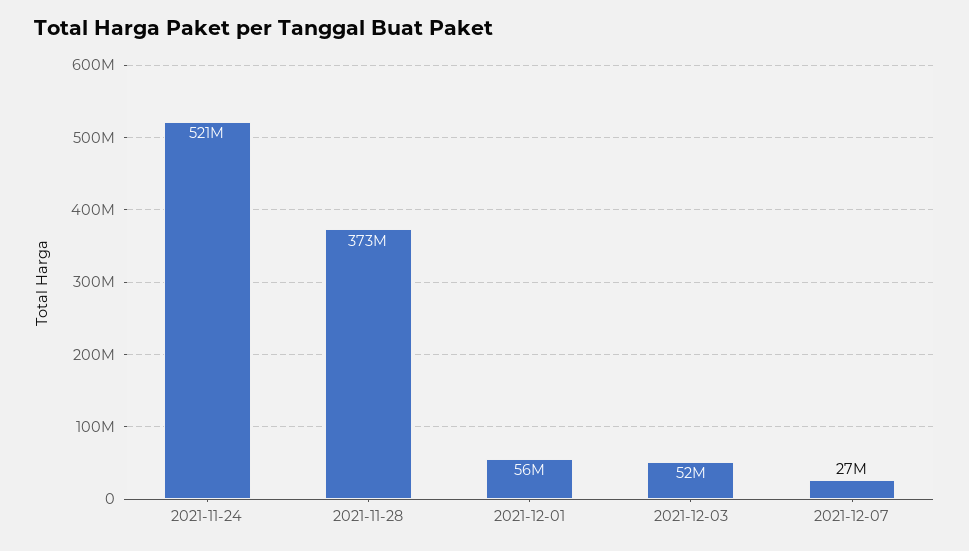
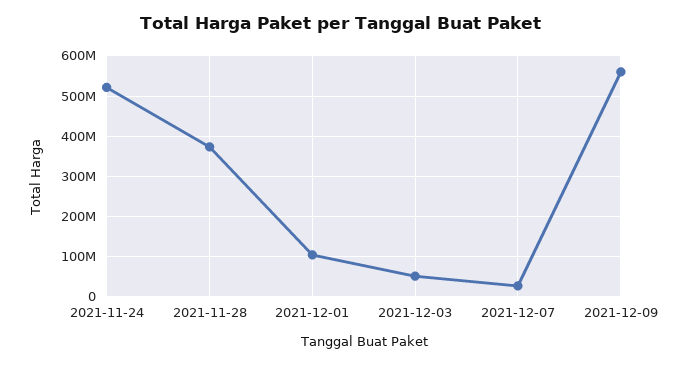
2021-12-01: 56000000 -> 100000000
2021-12-09: none -> 560000000

